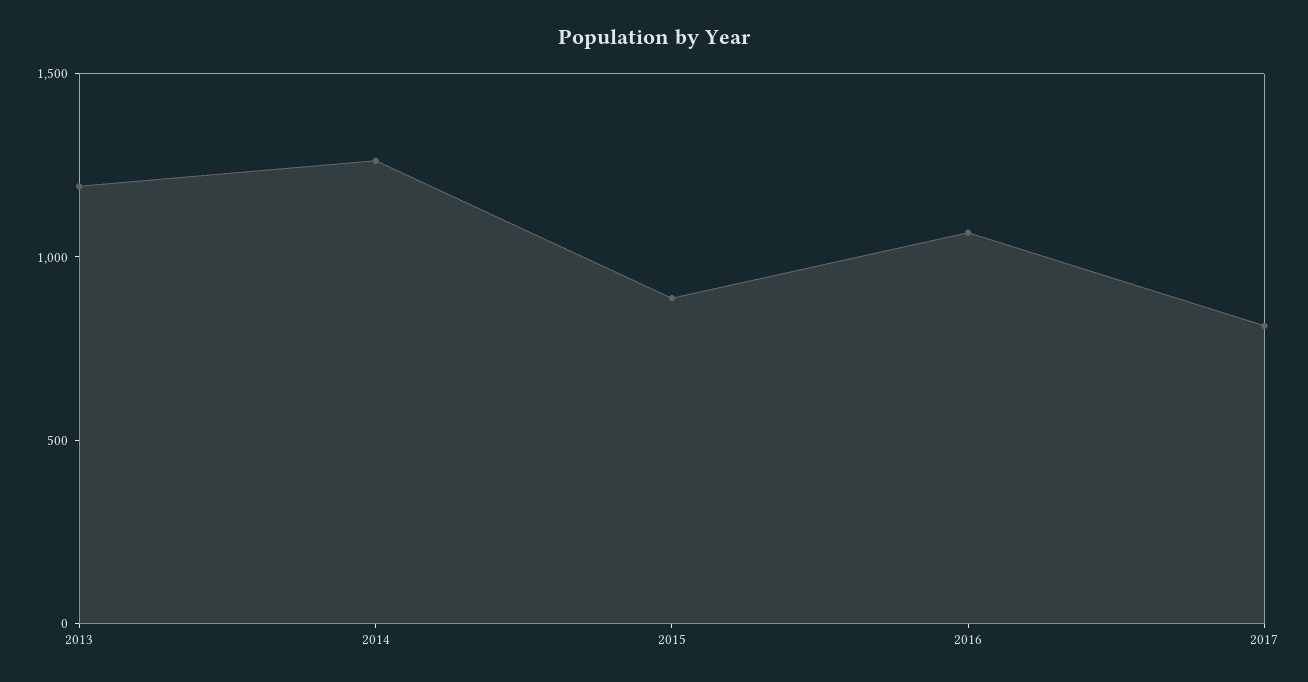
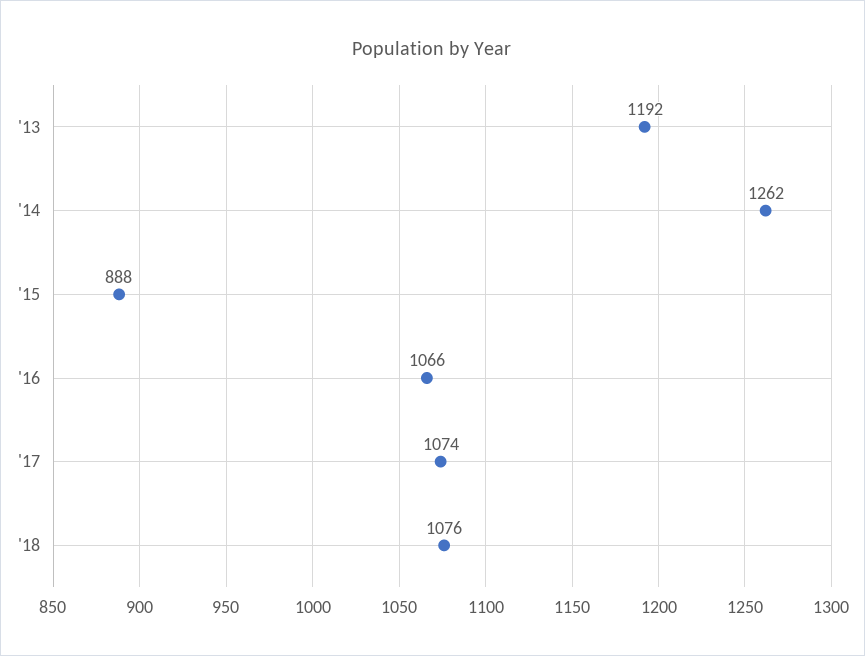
2017: 800 -> 1074
'18: none -> 1076

